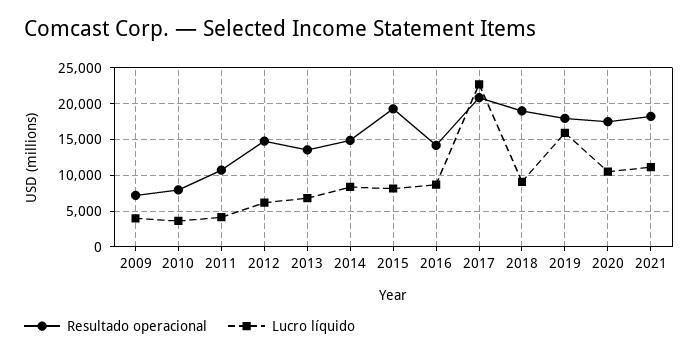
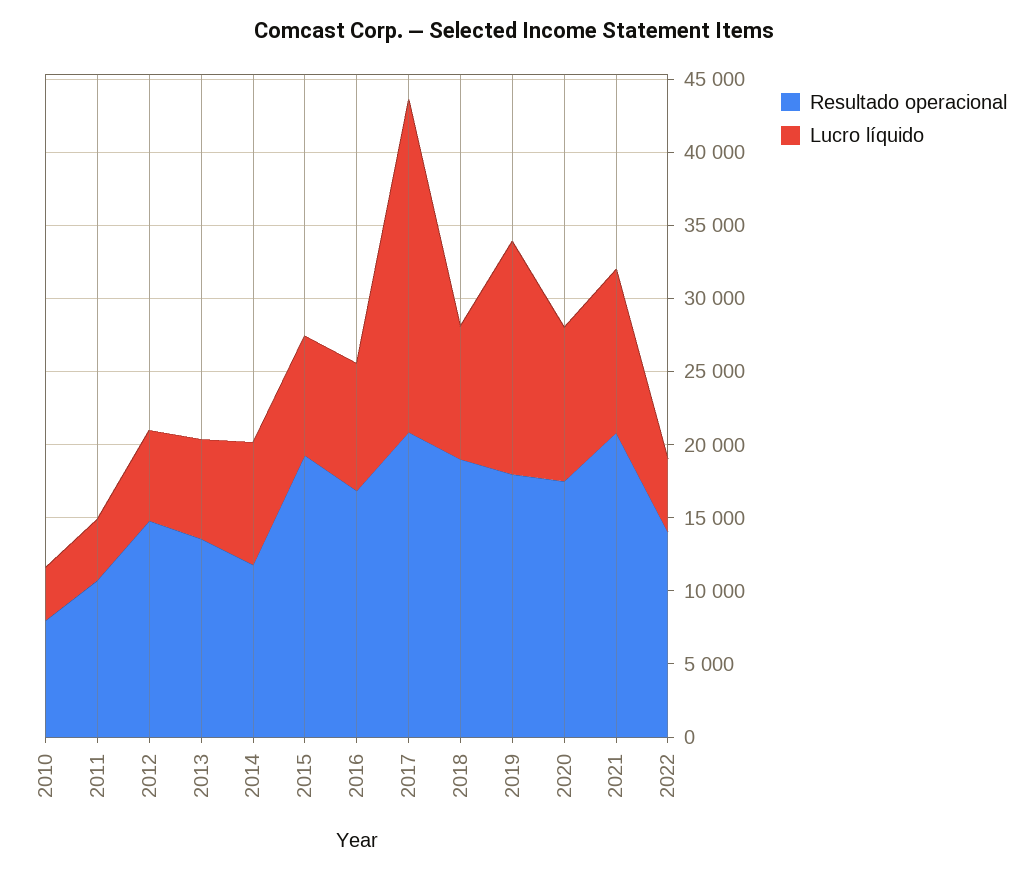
Resultado operacional, 2009: 7000 -> none
Lucro líquido, 2009: 4000 -> none
Resultado operacional, 2014: 15000 -> 12000
Resultado operacional, 2016: 14000 -> 17000
Resultado operacional, 2021: 18000 -> 21000
Resultado operacional, 2022: none -> 14000
Lucro líquido, 2022: none -> 5000

